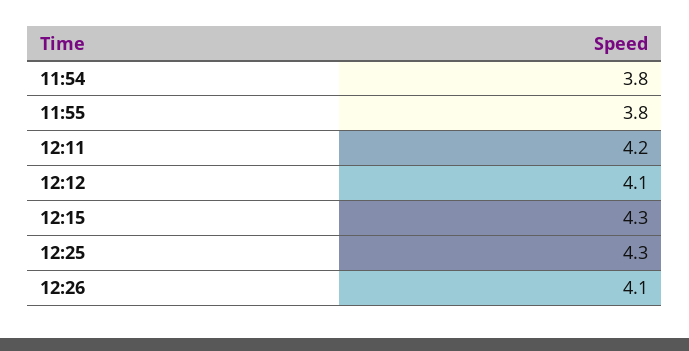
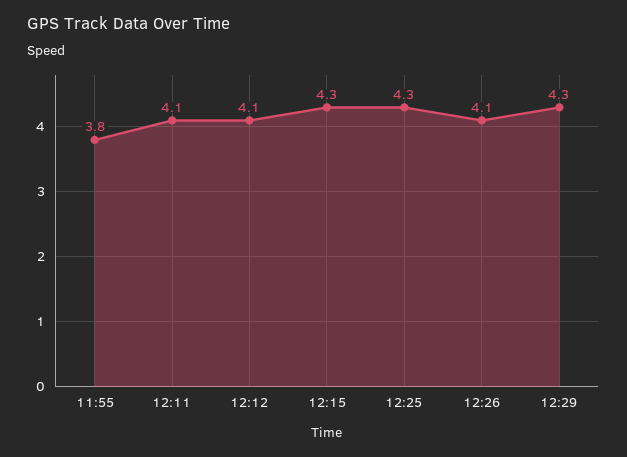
11:54: 3.8 -> none
12:11: 4.2 -> 4.1
12:29: none -> 4.3

